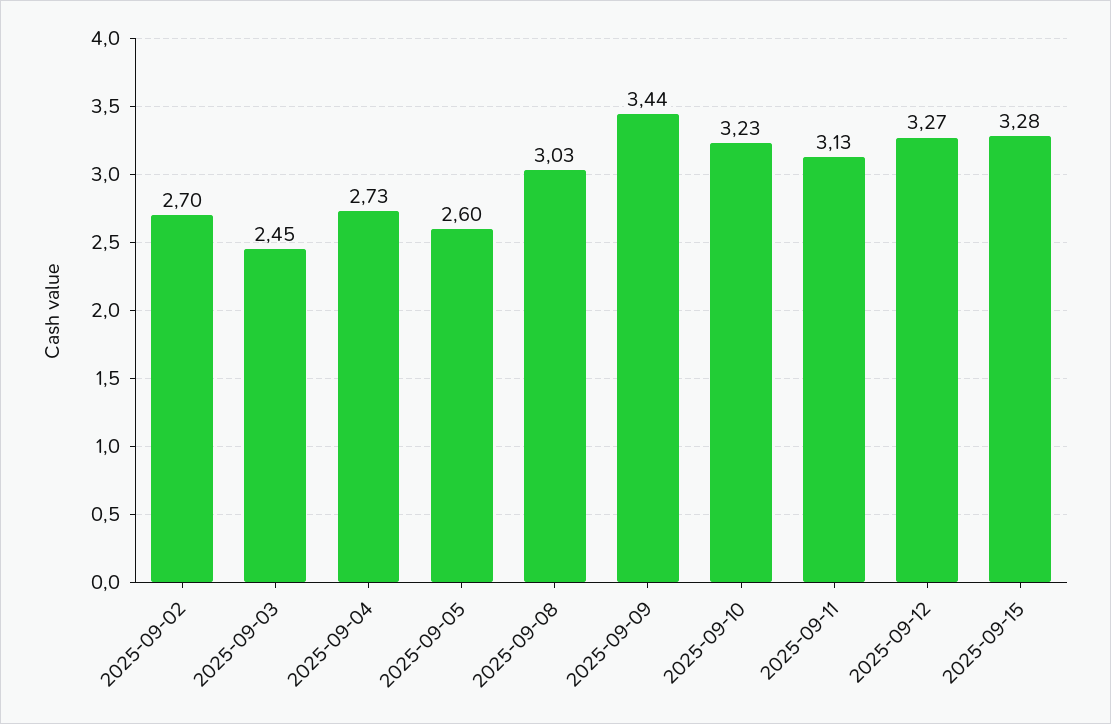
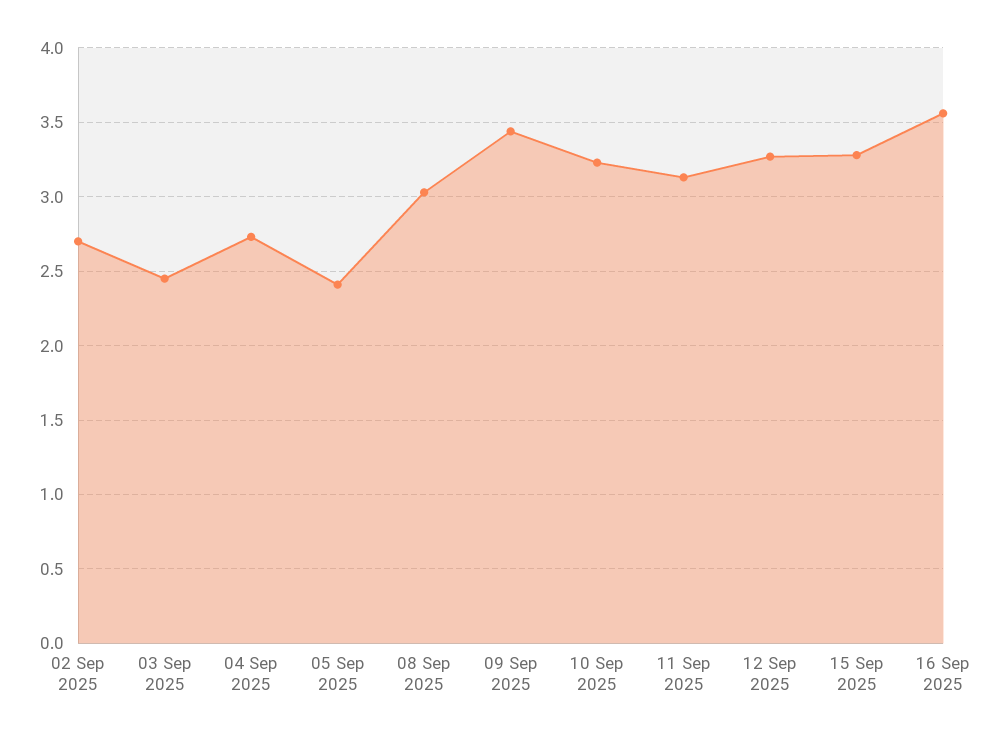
2025-09-05: 2.6 -> 2.4
16 Sep 2025: none -> 3.55

